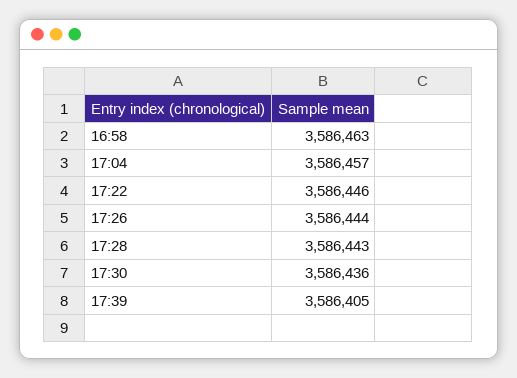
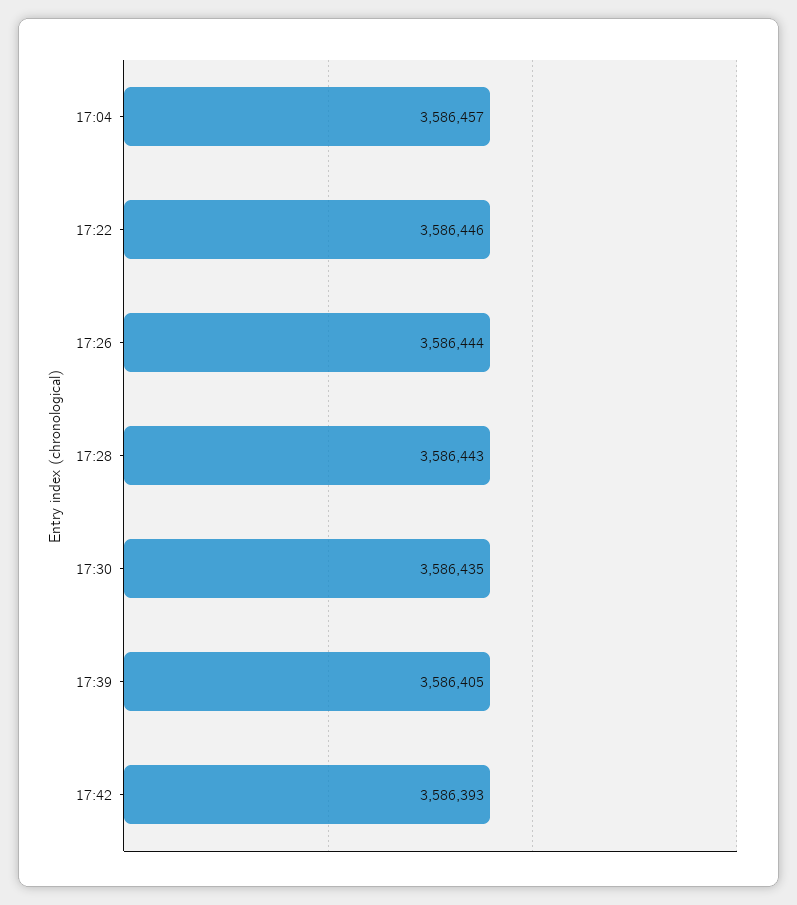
16:58: 3586463 -> none
17:30: 3586436 -> 3586435
17:42: none -> 3586393

